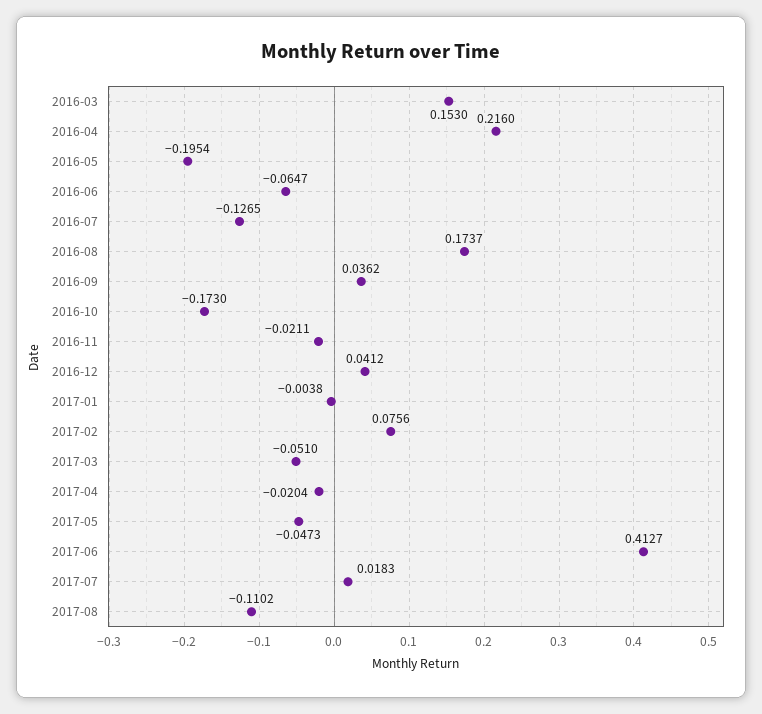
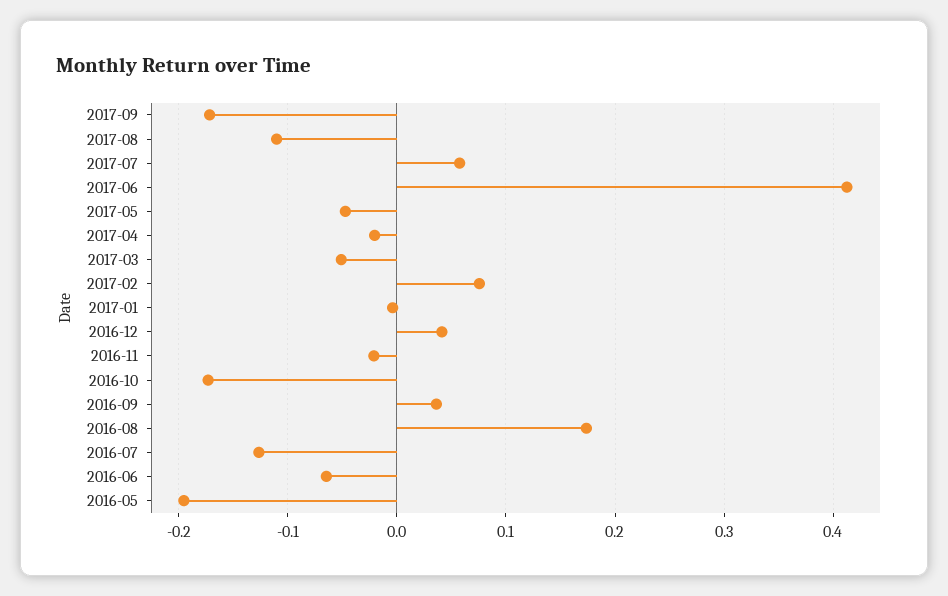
2016-03: 0.153 -> none
2016-04: 0.216 -> none
2017-07: 0.0183 -> 0.06
2017-09: none -> -0.17

